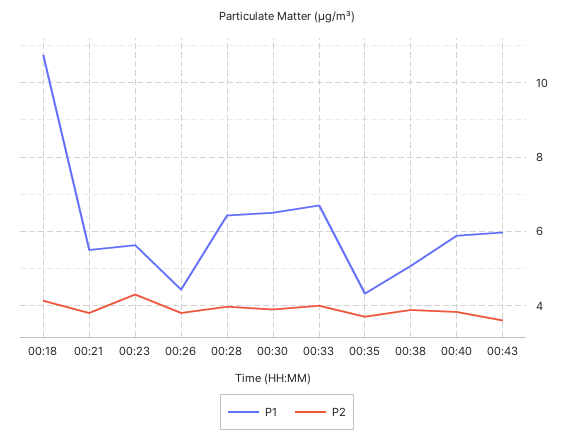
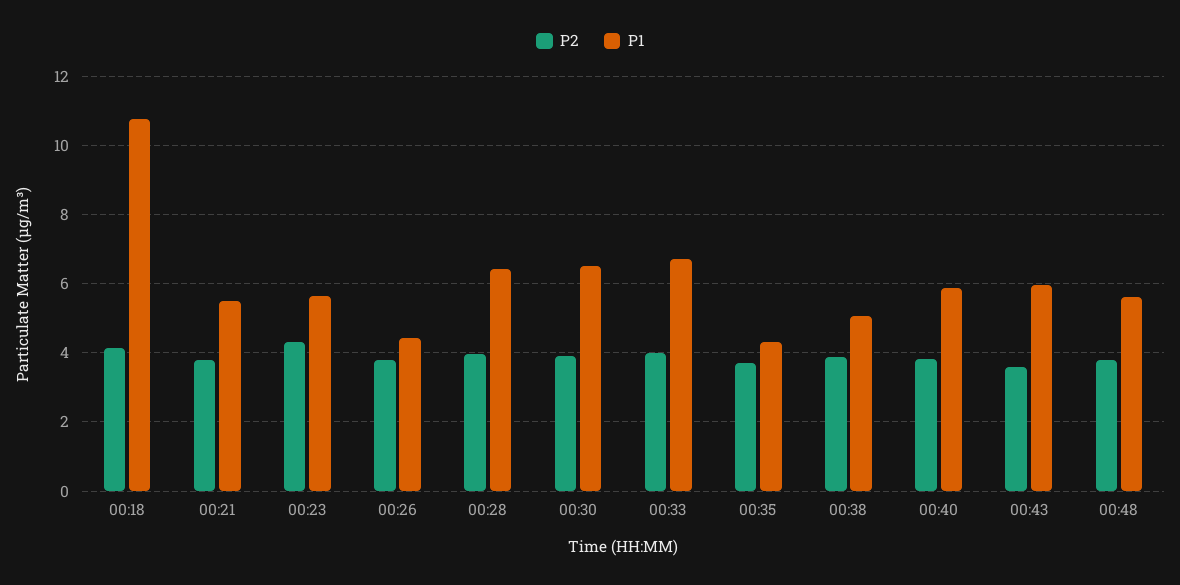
P2, 00:48: none -> 3.8
P1, 00:48: none -> 5.6

